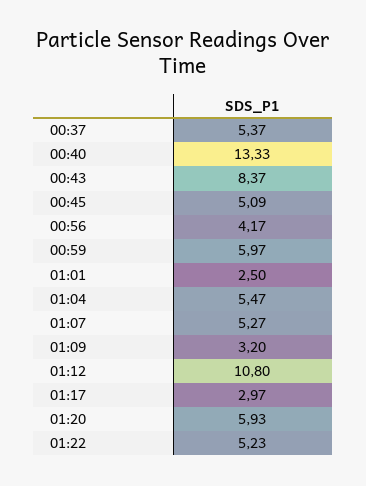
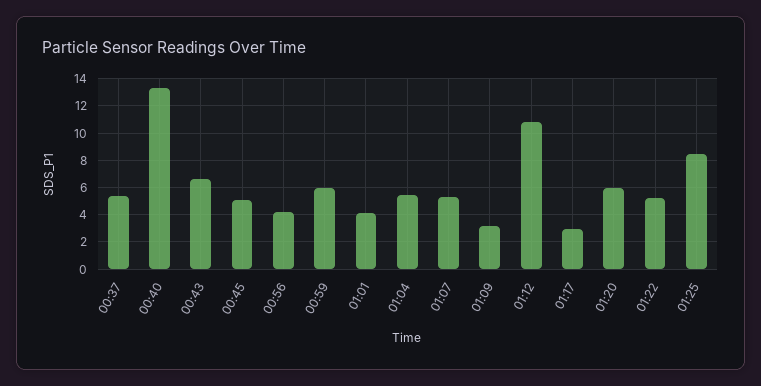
00:43: 8.37 -> 6.5
01:01: 2.5 -> 4
01:25: none -> 8.5

